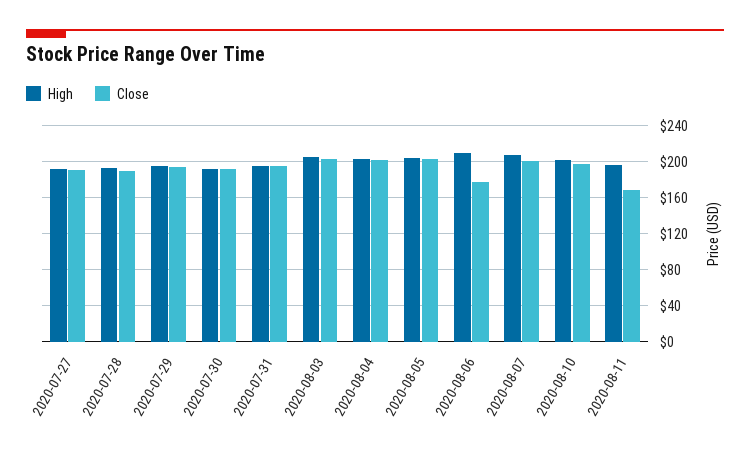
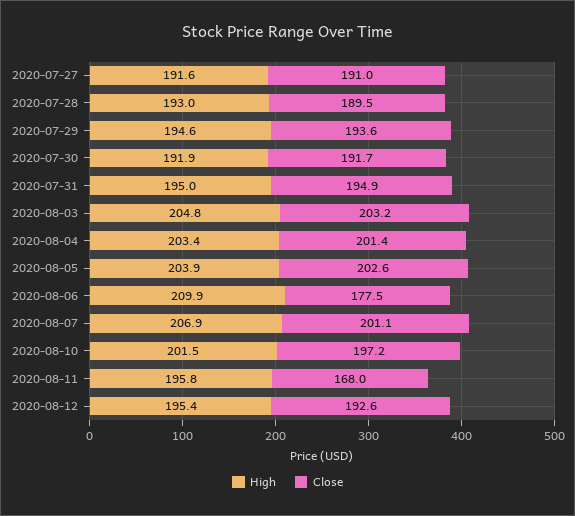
High, 2020-08-12: none -> 195.4
Close, 2020-08-12: none -> 192.6

